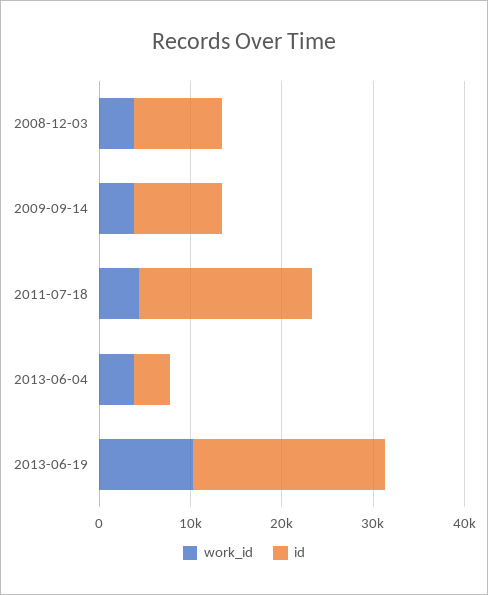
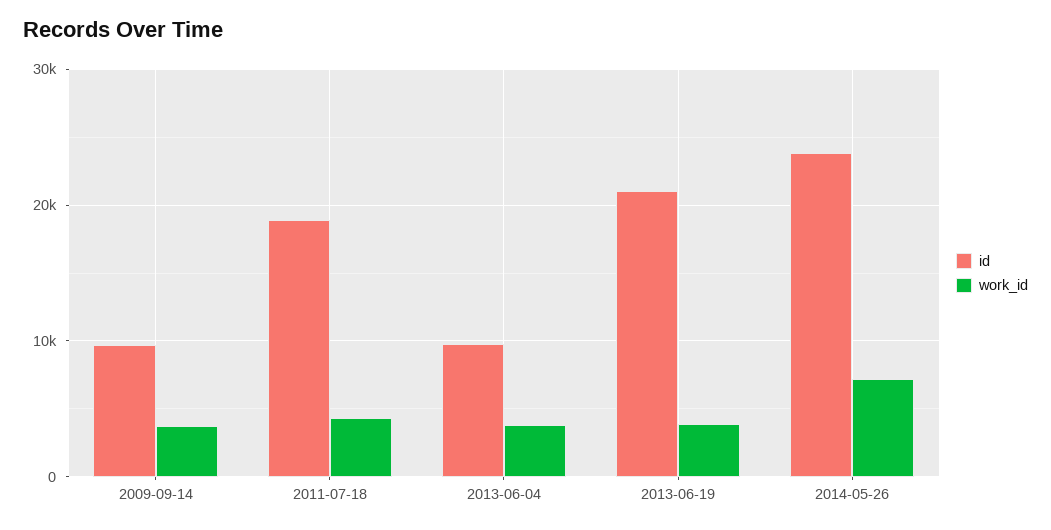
work_id, 2008-12-03: 4000 -> none
id, 2008-12-03: 10000 -> none
id, 2013-06-04: 4000 -> 10000
work_id, 2013-06-19: 10000 -> 4000
id, 2014-05-26: none -> 24000
work_id, 2014-05-26: none -> 7000

